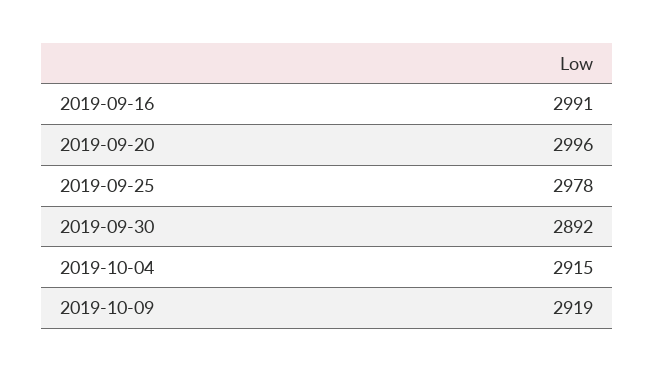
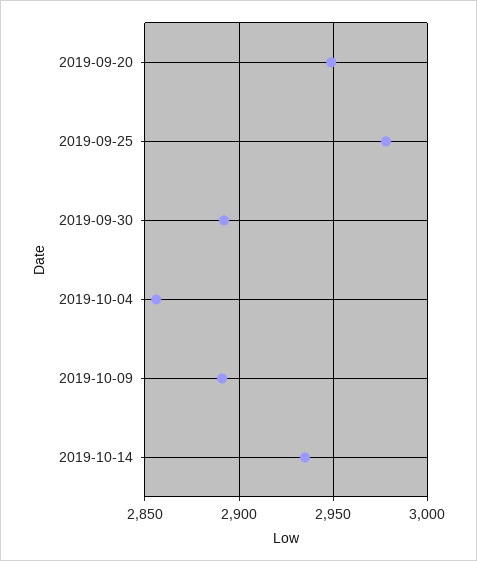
2019-09-16: 2991 -> none
2019-09-20: 2996 -> 2950
2019-10-04: 2915 -> 2855
2019-10-09: 2919 -> 2890
2019-10-14: none -> 2935

